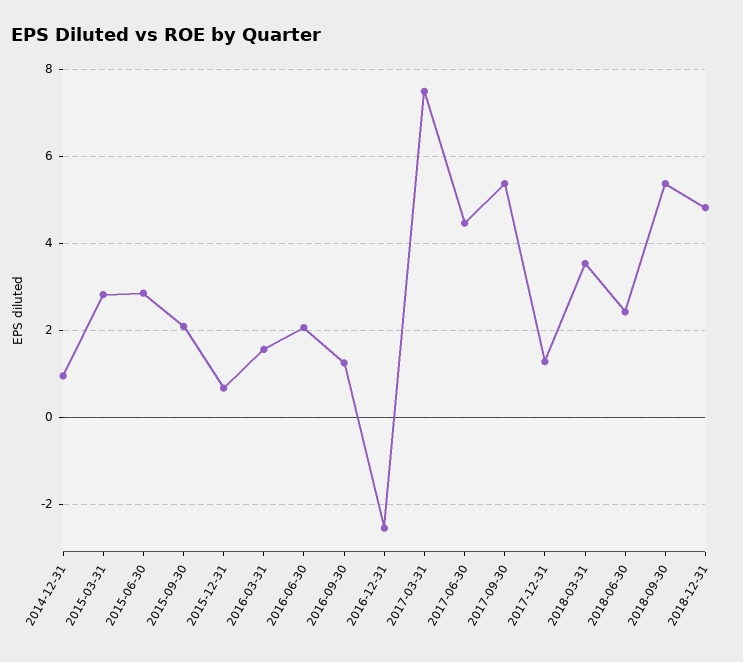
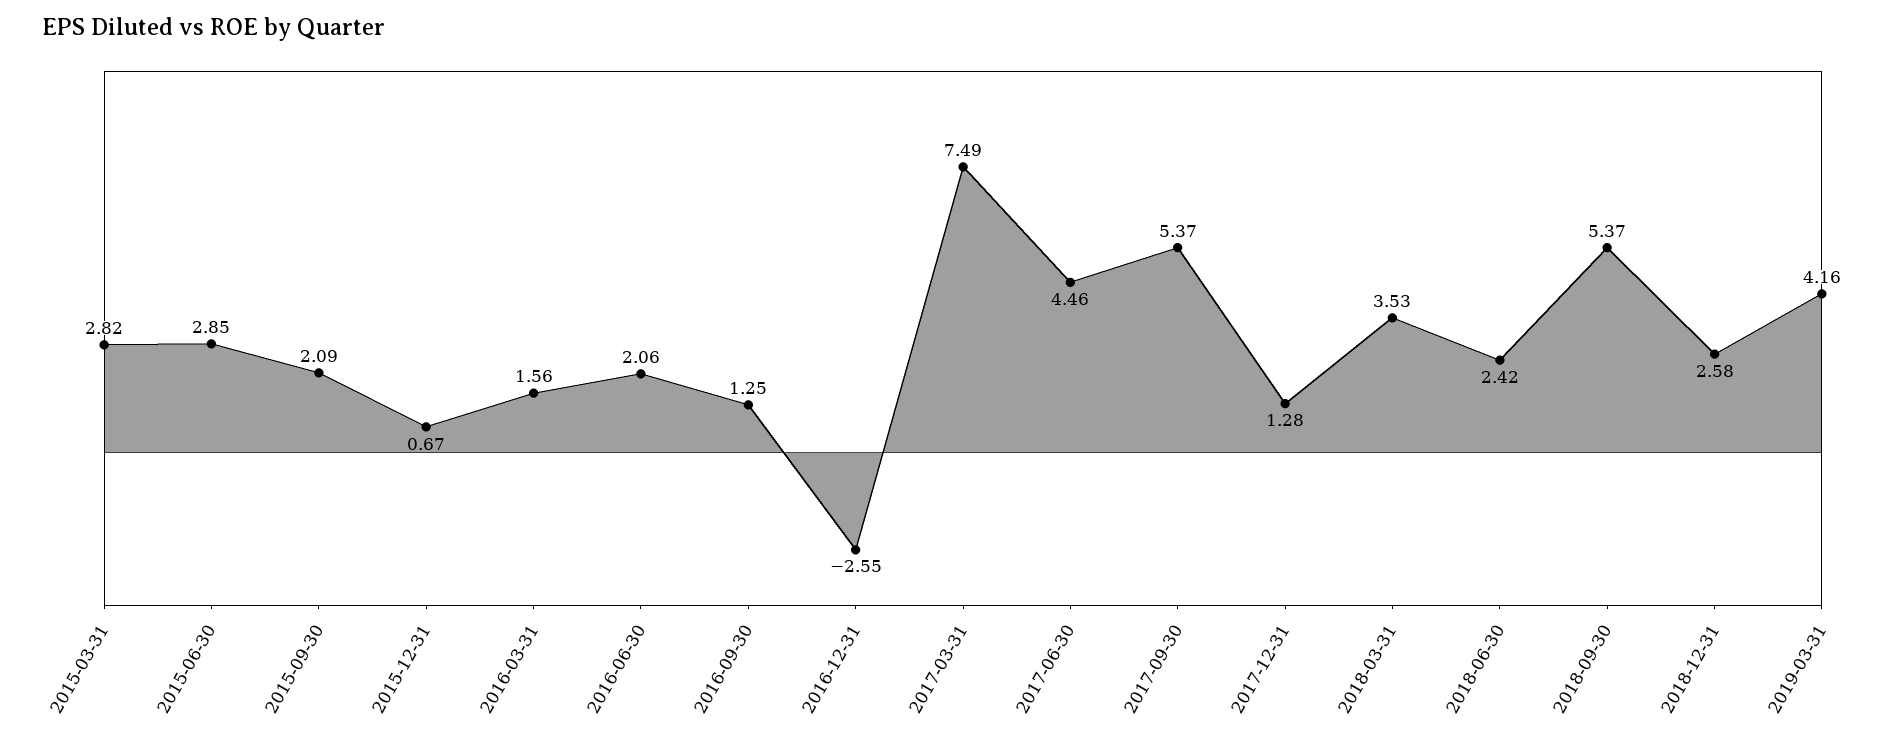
2014-12-31: 1 -> none
2018-12-31: 4.8 -> 2.58
2019-03-31: none -> 4.16

